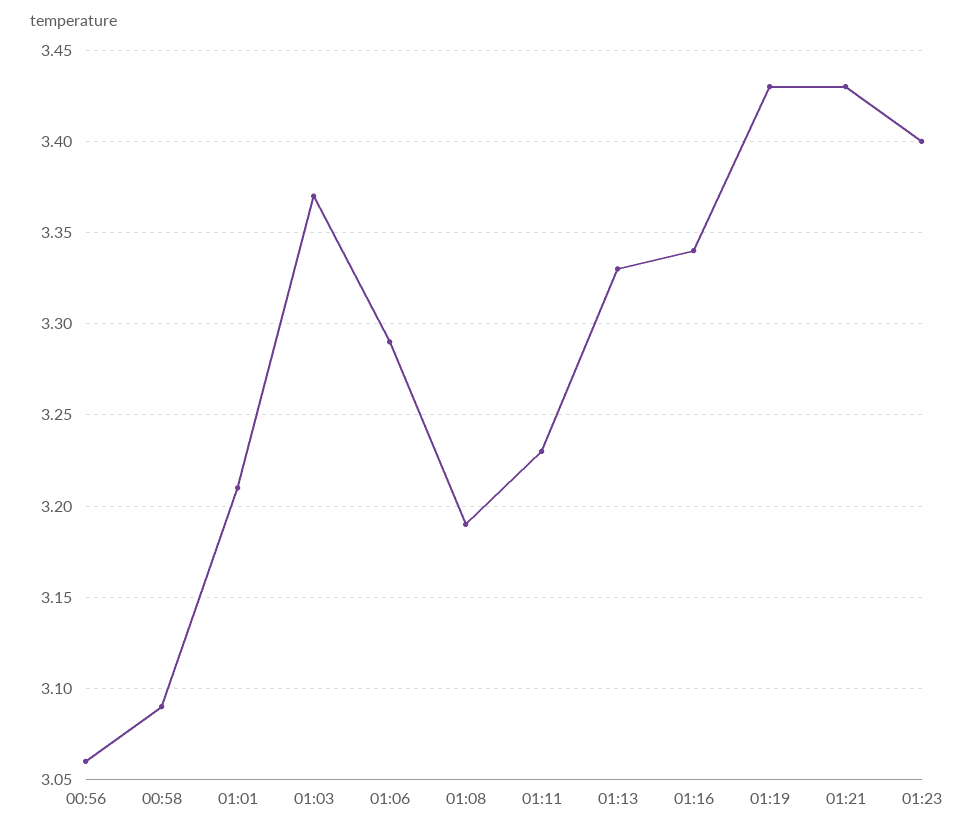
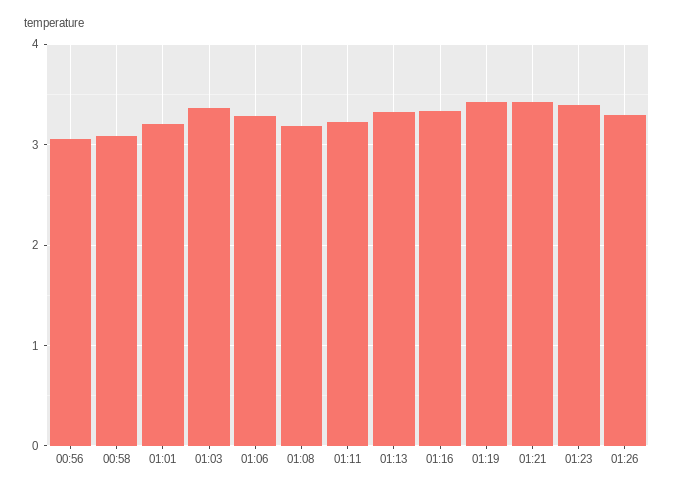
01:26: none -> 3.3

